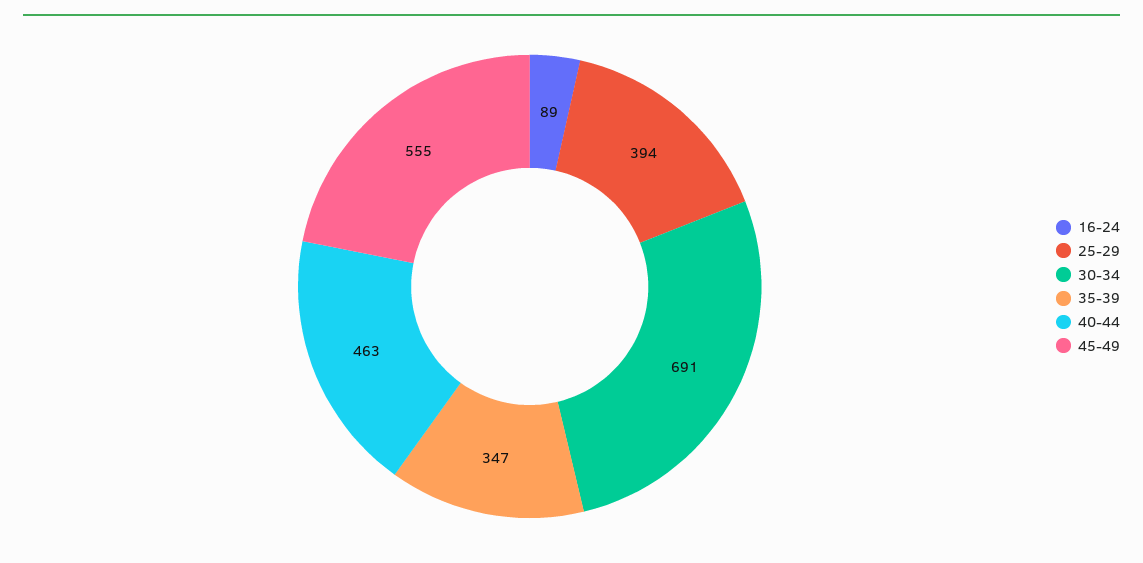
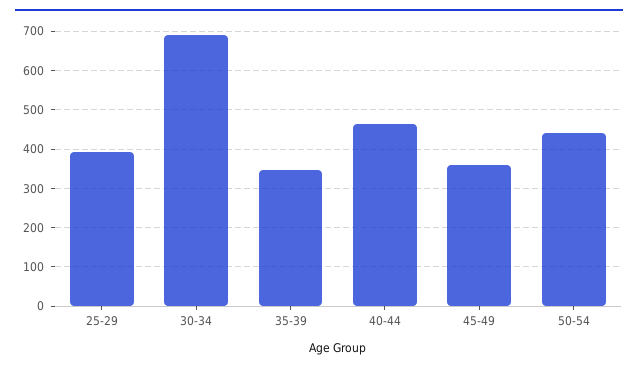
16-24: 89 -> none
45-49: 555 -> 360
50-54: none -> 440

